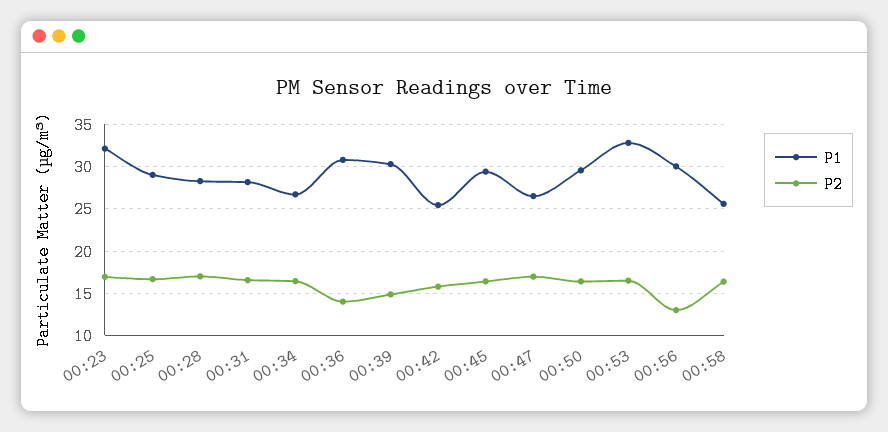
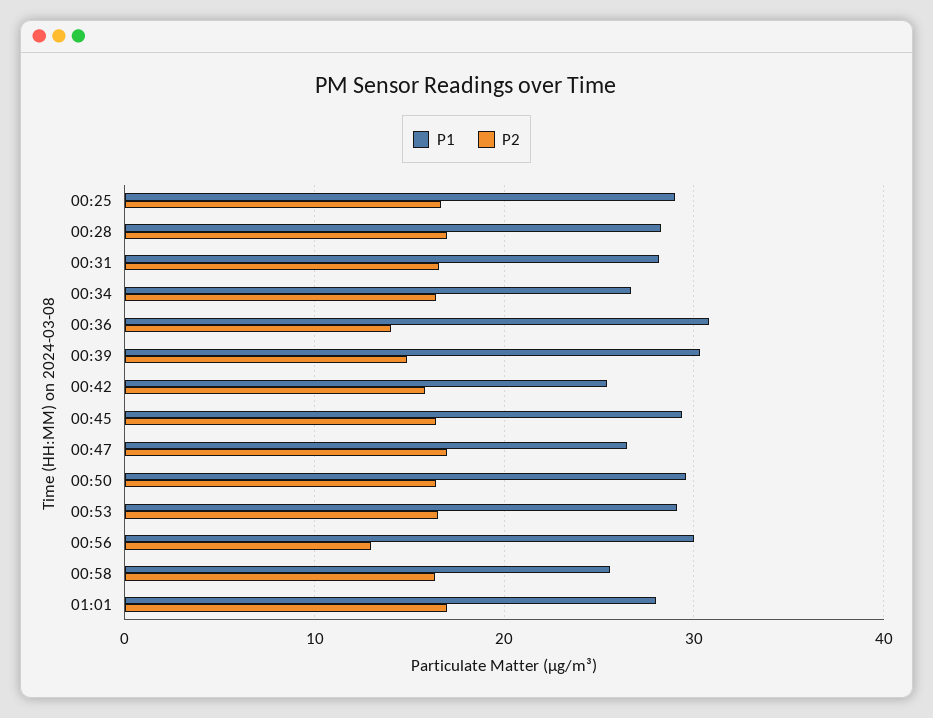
P1, 00:23: 32 -> none
P2, 00:23: 17 -> none
P1, 00:53: 33 -> 29
P1, 01:01: none -> 28
P2, 01:01: none -> 17

